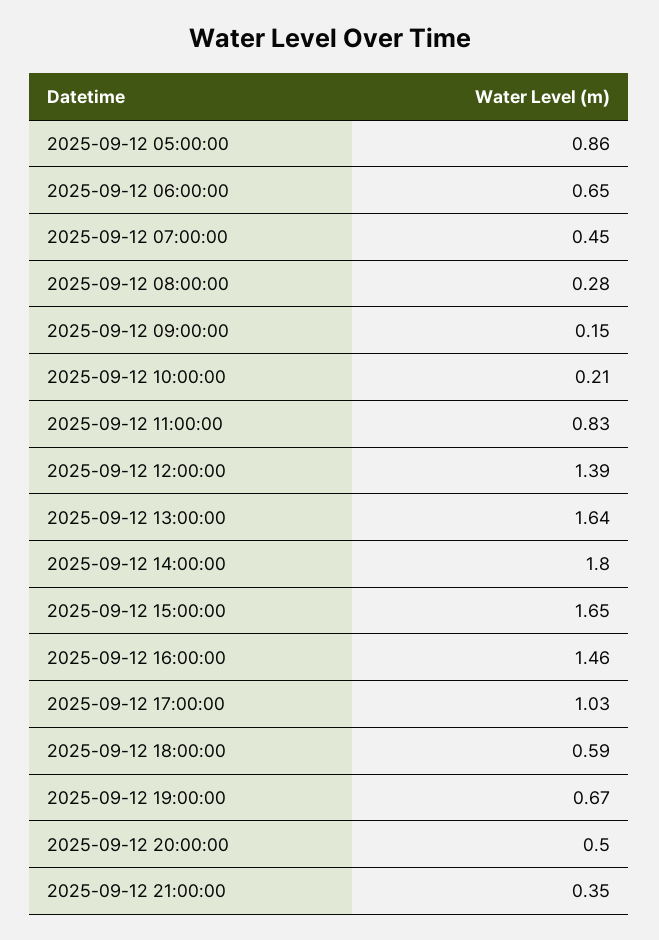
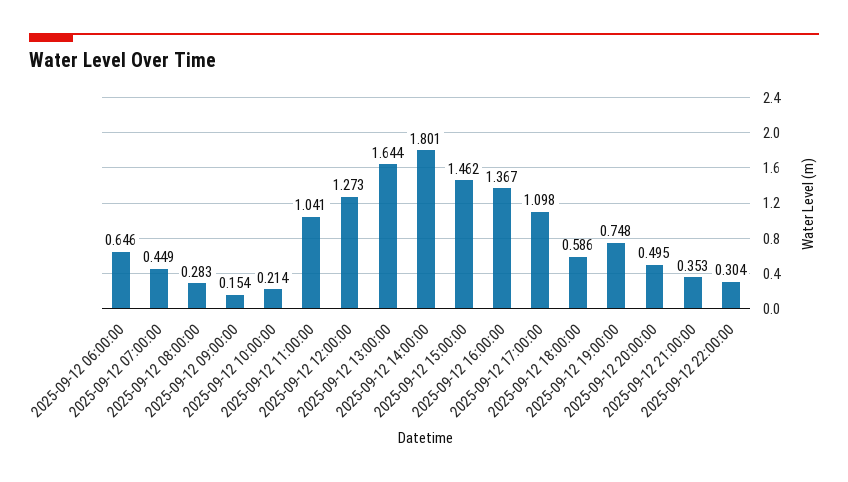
2025-09-12 05:00:00: 0.86 -> none
2025-09-12 11:00:00: 0.83 -> 1.041
2025-09-12 12:00:00: 1.39 -> 1.273
2025-09-12 15:00:00: 1.65 -> 1.462
2025-09-12 16:00:00: 1.46 -> 1.367
2025-09-12 17:00:00: 1.03 -> 1.098
2025-09-12 19:00:00: 0.67 -> 0.748
2025-09-12 22:00:00: none -> 0.304

